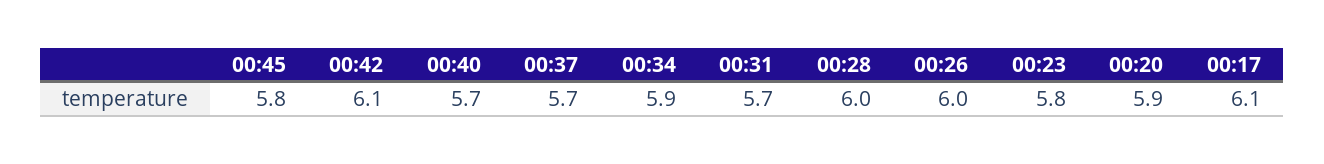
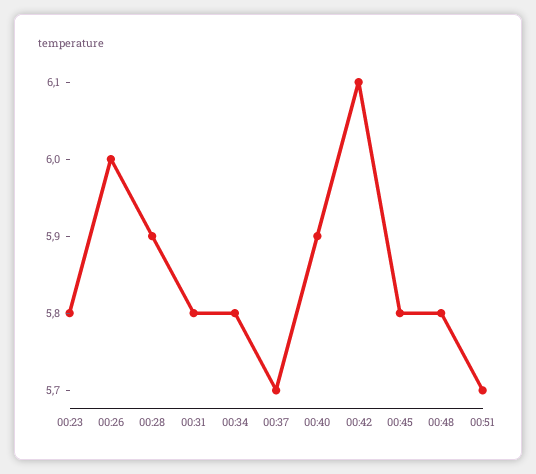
00:40: 5.7 -> 5.9
00:34: 5.9 -> 5.8
00:31: 5.7 -> 5.8
00:28: 6 -> 5.9
00:20: 5.9 -> none
00:17: 6.1 -> none
00:48: none -> 5.8
00:51: none -> 5.7

